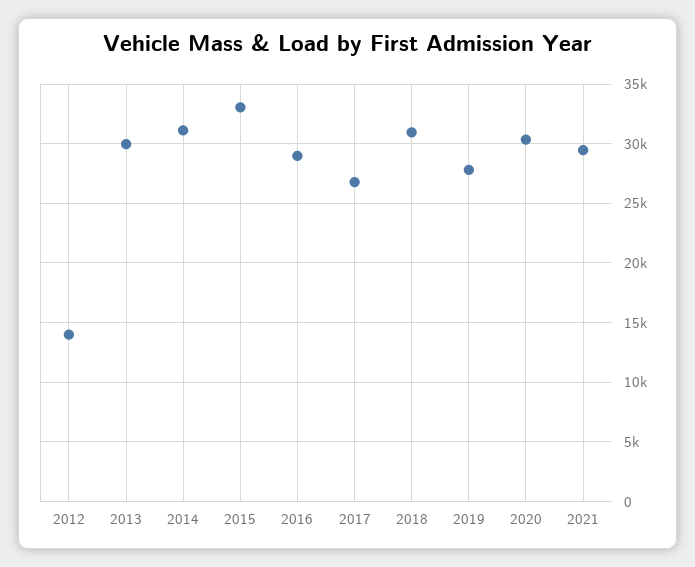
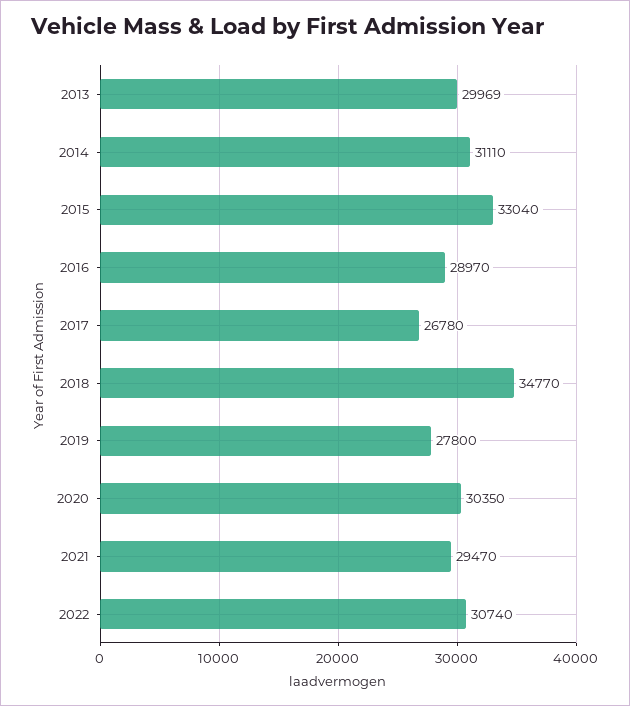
2012: 14000 -> none
2018: 31000 -> 34770
2022: none -> 30740

